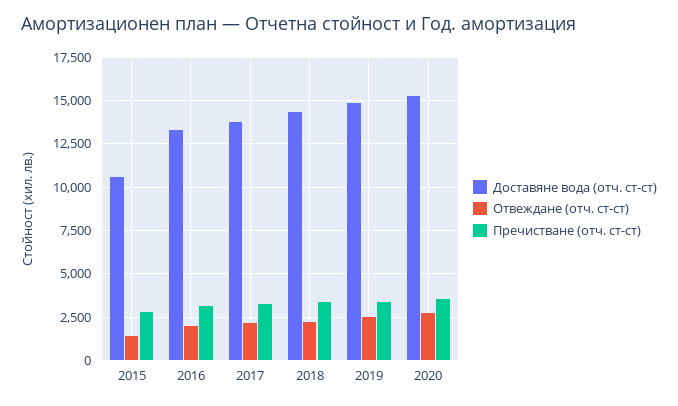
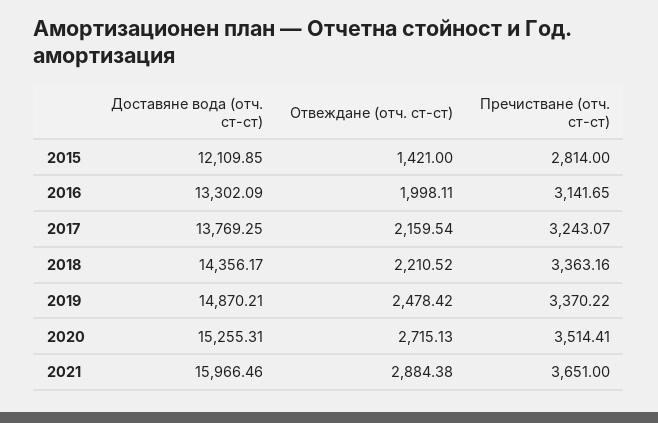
Доставяне вода (отч. ст-ст), 2015: 10500 -> 12109.85
Доставяне вода (отч. ст-ст), 2021: none -> 15966.46
Отвеждане (отч. ст-ст), 2021: none -> 2884.38
Пречистване (отч. ст-ст), 2021: none -> 3651

